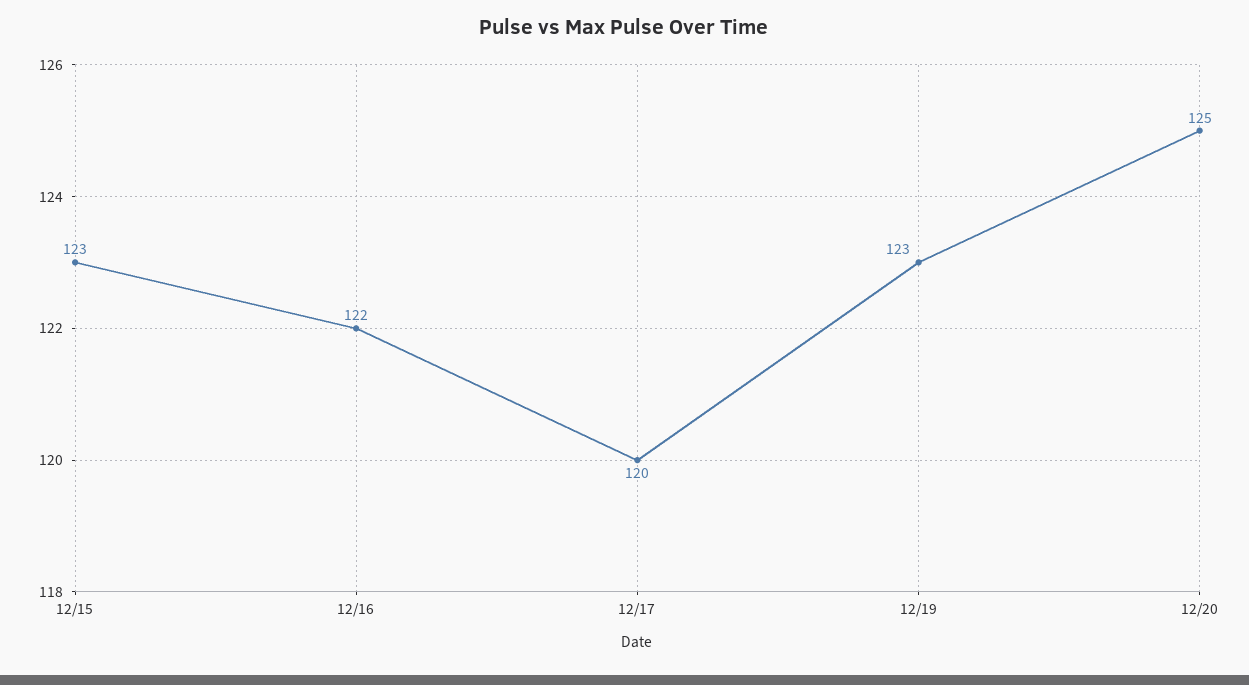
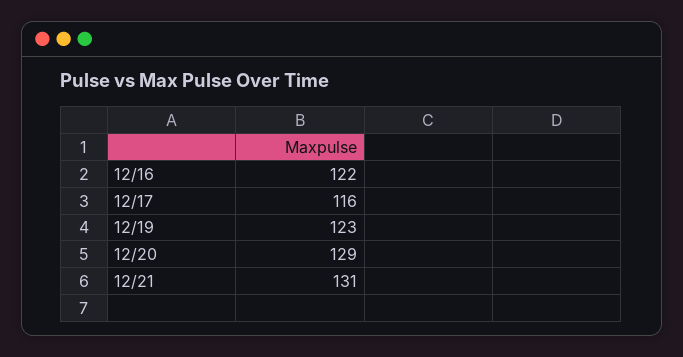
12/15: 123 -> none
12/17: 120 -> 116
12/20: 125 -> 129
12/21: none -> 131

